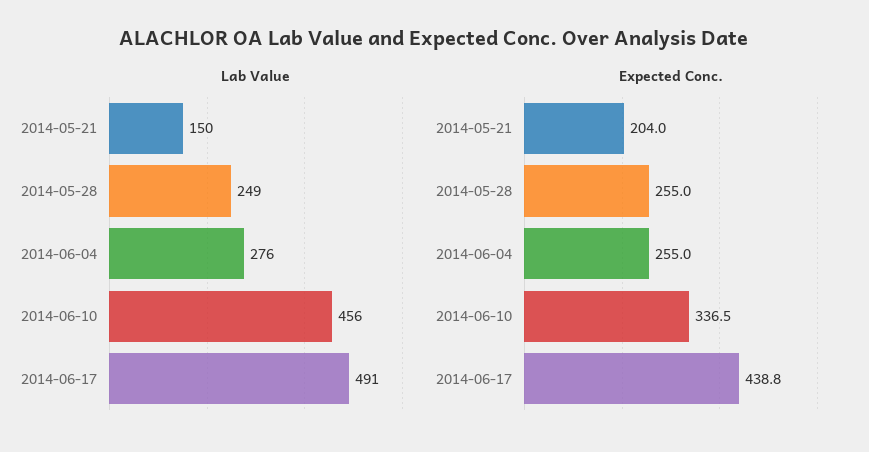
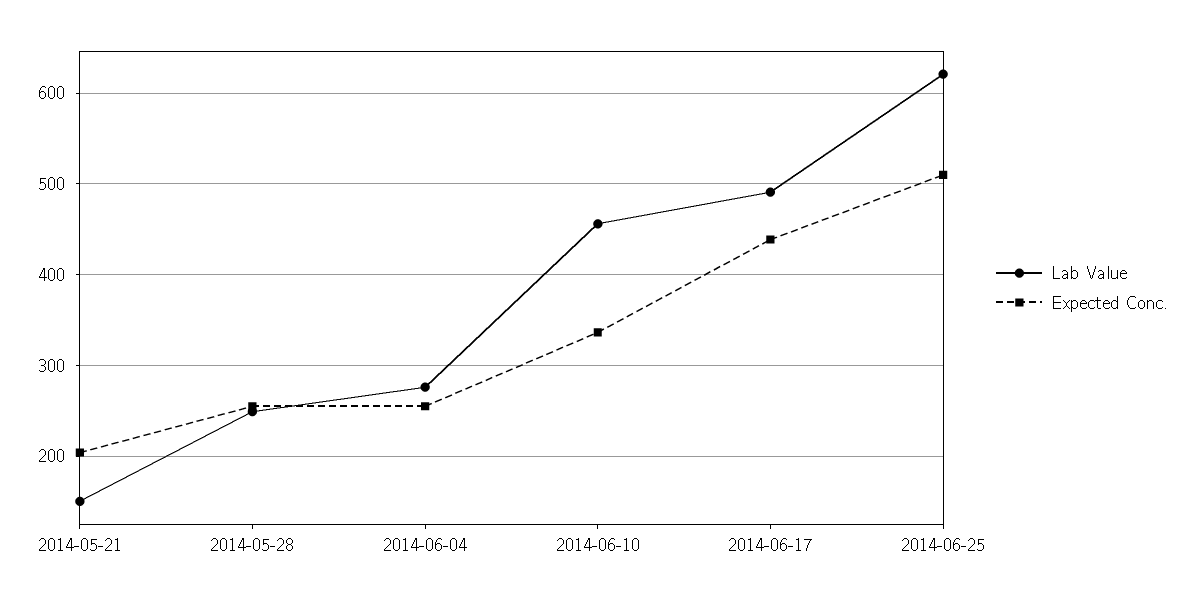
Lab Value, 2014-06-25: none -> 620
Expected Conc., 2014-06-25: none -> 510

